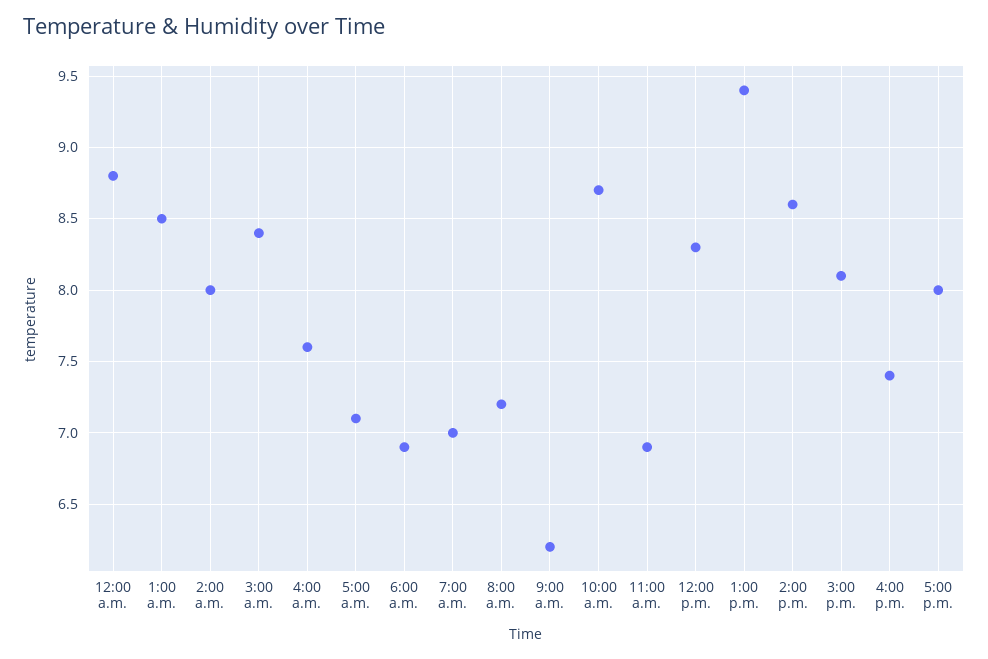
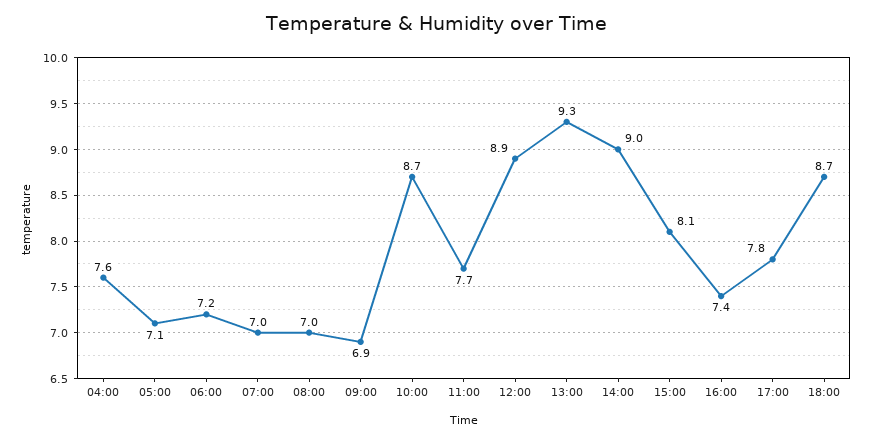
12:00 a.m.: 8.8 -> none
1:00 a.m.: 8.5 -> none
2:00 a.m.: 8 -> none
3:00 a.m.: 8.4 -> none
6:00 a.m.: 6.9 -> 7.2
8:00 a.m.: 7.2 -> 7
9:00 a.m.: 6.2 -> 6.9
11:00 a.m.: 6.9 -> 7.7
12:00 p.m.: 8.3 -> 8.9
1:00 p.m.: 9.4 -> 9.3
2:00 p.m.: 8.6 -> 9
5:00 p.m.: 8 -> 7.8
18:00: none -> 8.7

